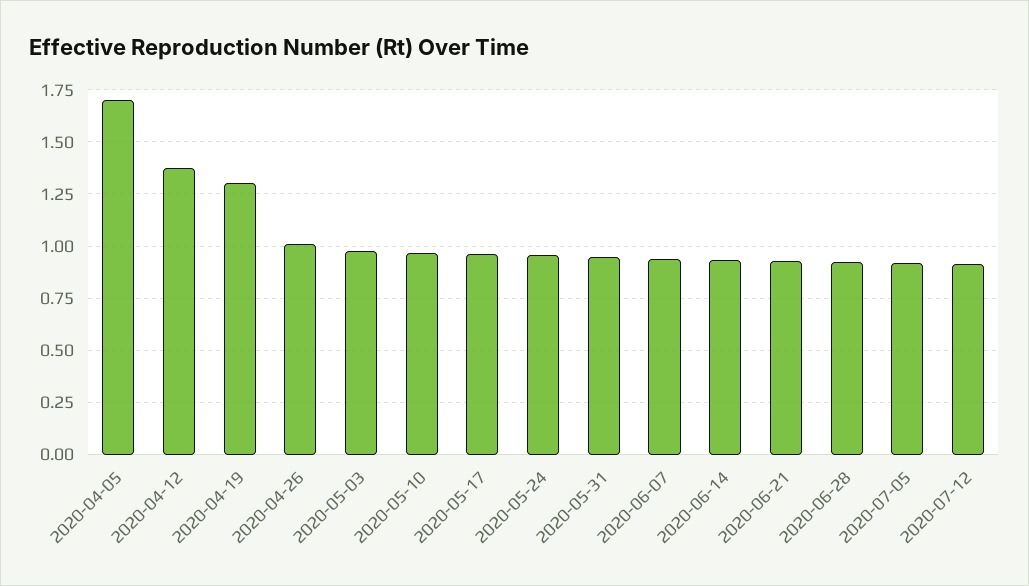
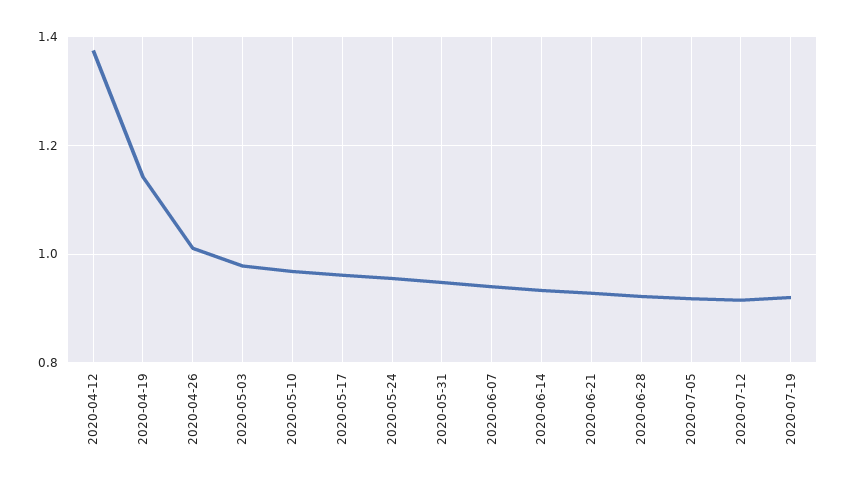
2020-04-05: 1.7 -> none
2020-04-19: 1.3 -> 1.14
2020-07-19: none -> 0.92

